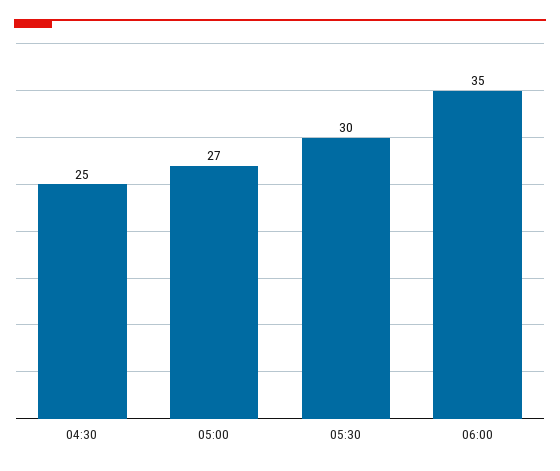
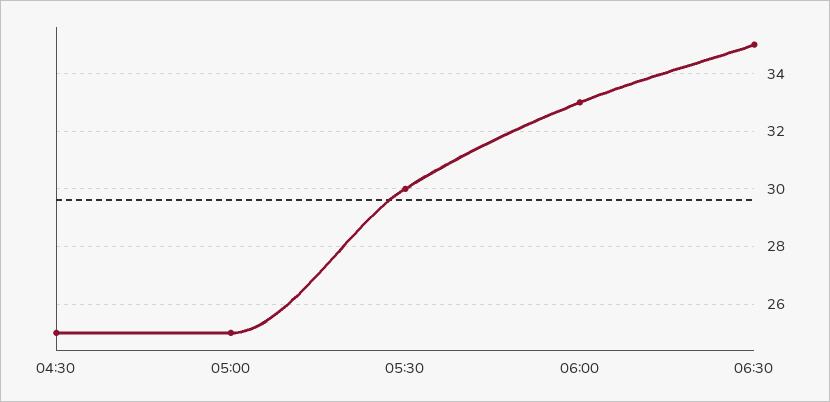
05:00: 27 -> 25
06:00: 35 -> 33
06:30: none -> 35

